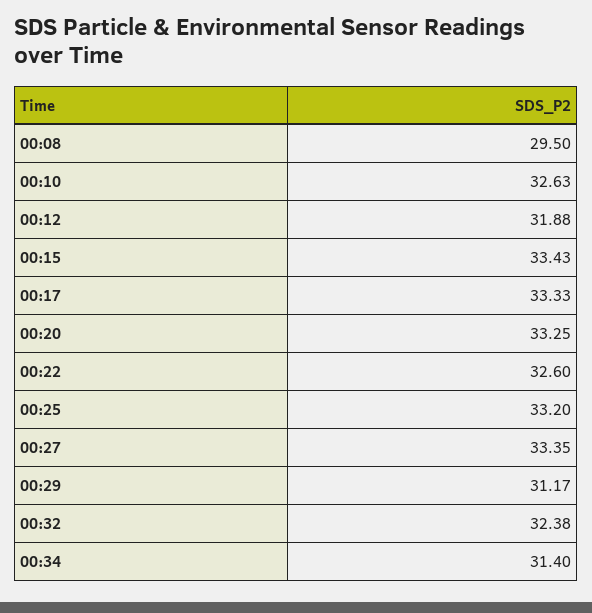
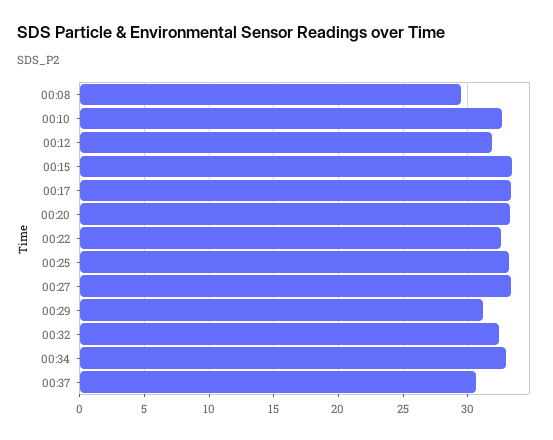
00:34: 31.4 -> 33
00:37: none -> 30.5

